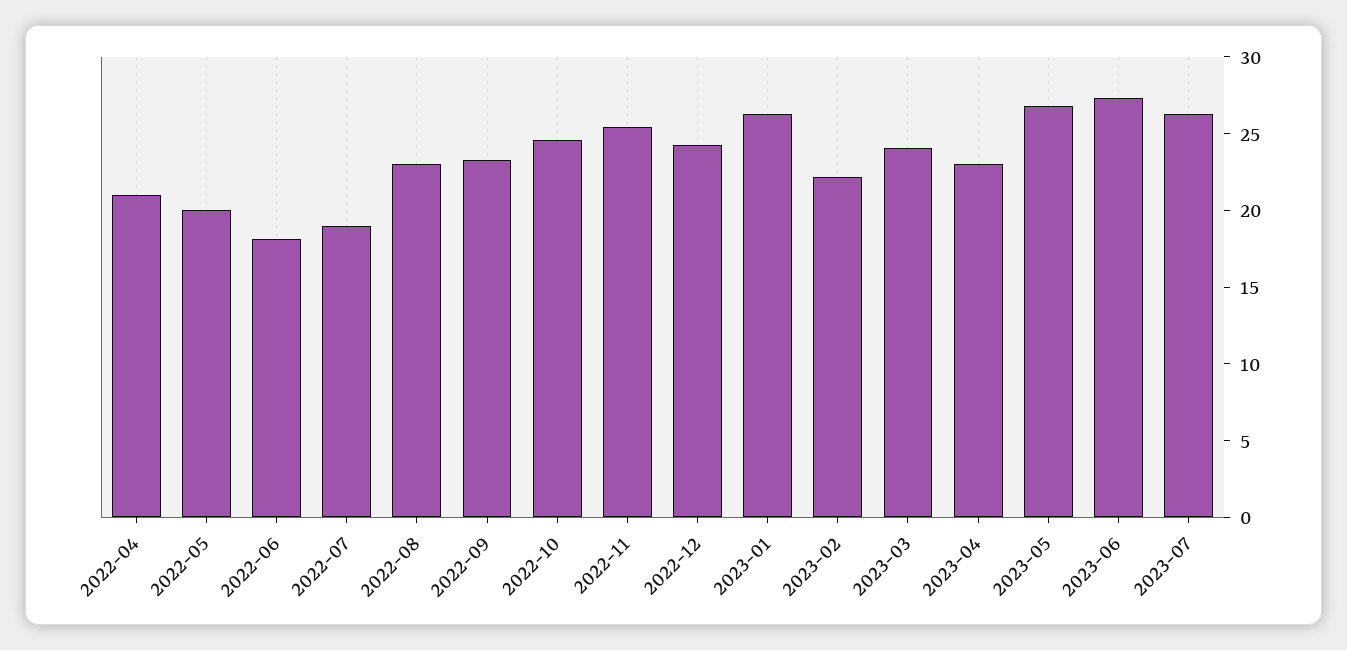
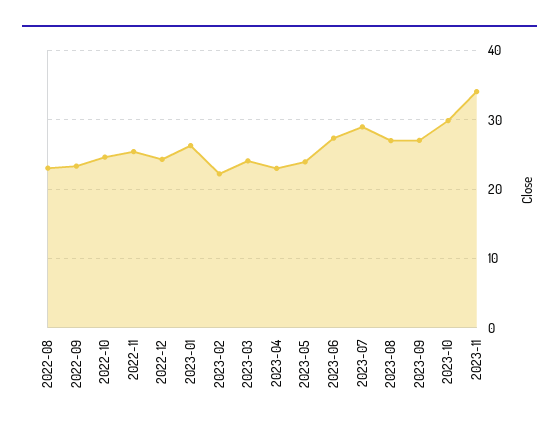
2022-04: 21 -> none
2022-05: 20 -> none
2022-06: 18 -> none
2022-07: 19 -> none
2023-05: 27 -> 24
2023-07: 26 -> 29
2023-08: none -> 27
2023-09: none -> 27
2023-10: none -> 30
2023-11: none -> 34

